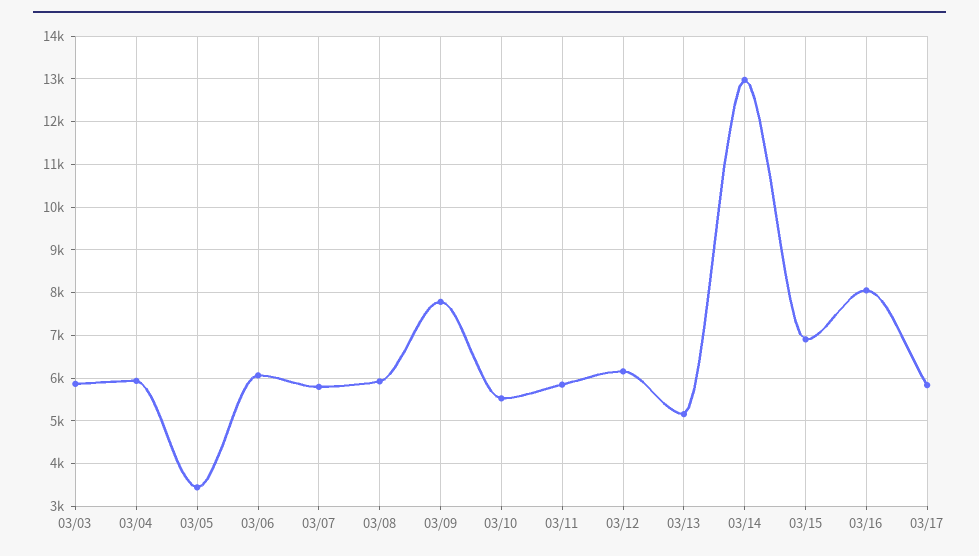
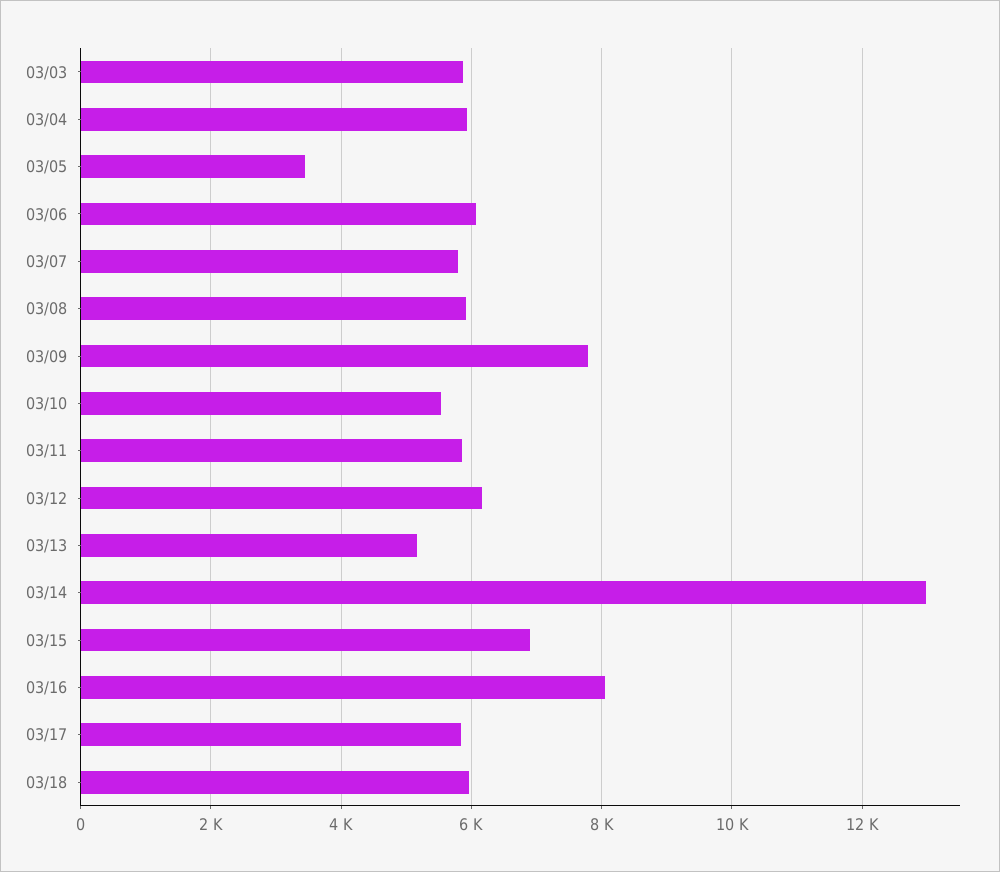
03/18: none -> 6000

